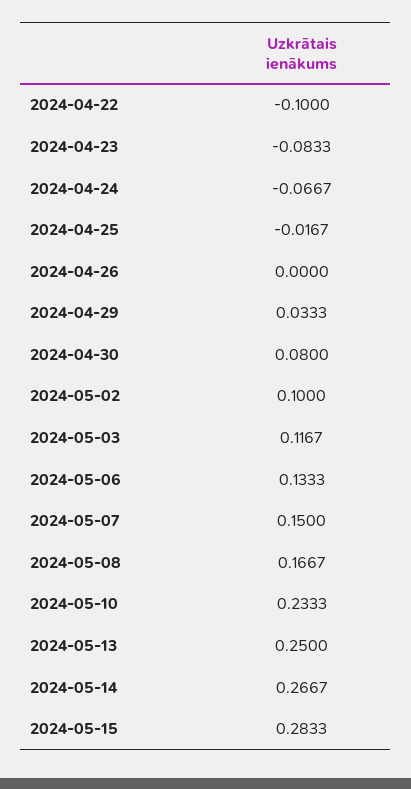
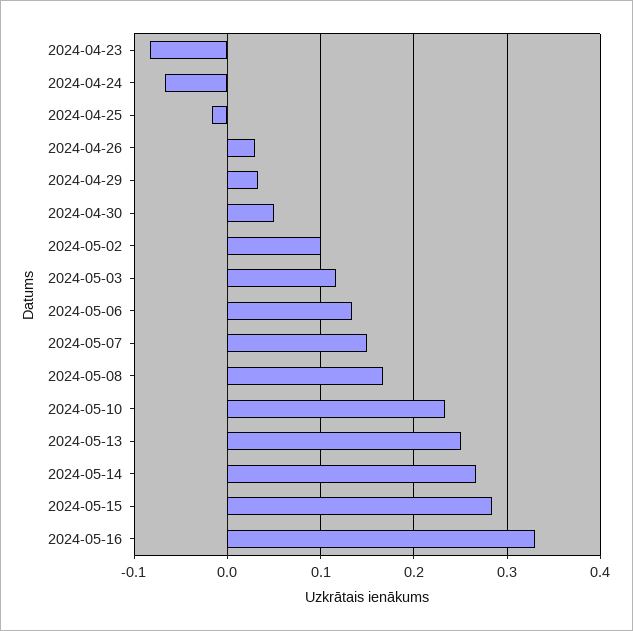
2024-04-22: -0.1 -> none
2024-04-26: 0 -> 0.03
2024-04-30: 0.08 -> 0.05
2024-05-16: none -> 0.33

